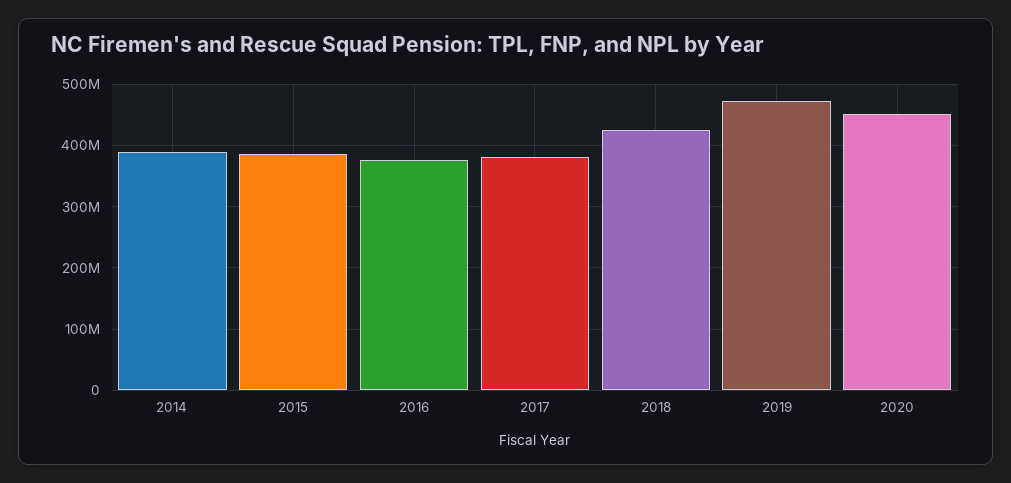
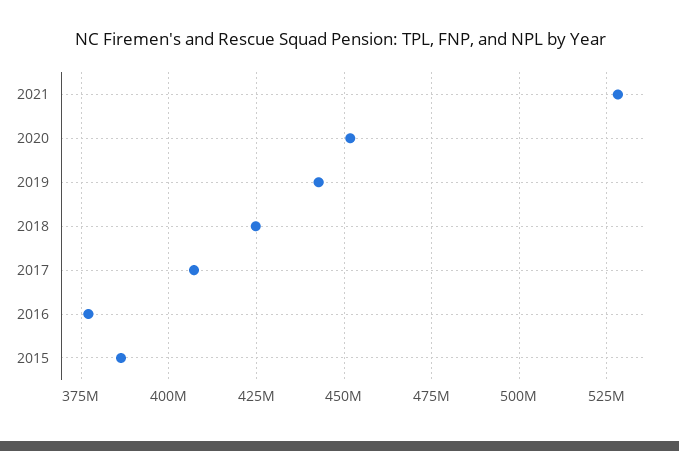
2014: 390000000 -> none
2017: 380000000 -> 407500000
2019: 470000000 -> 442500000
2021: none -> 527500000

